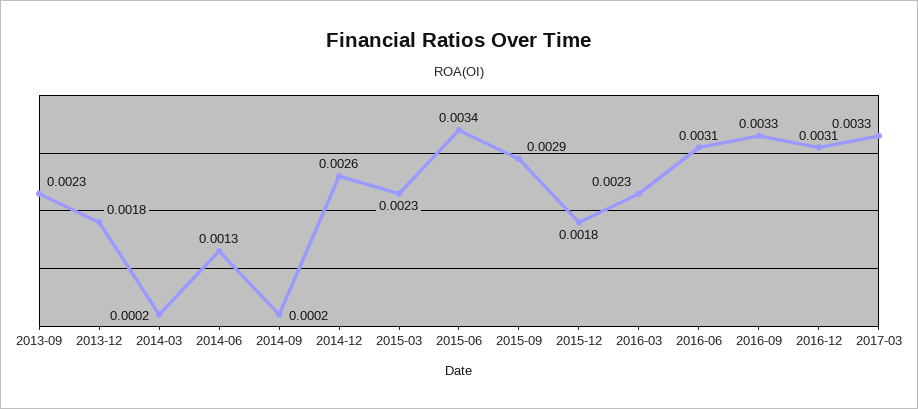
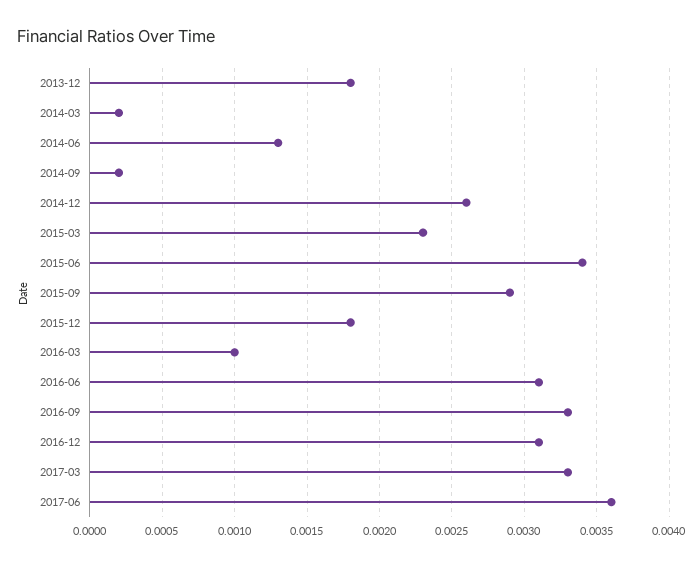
2013-09: 0.0023 -> none
2016-03: 0.0023 -> 0.001
2017-06: none -> 0.0036

